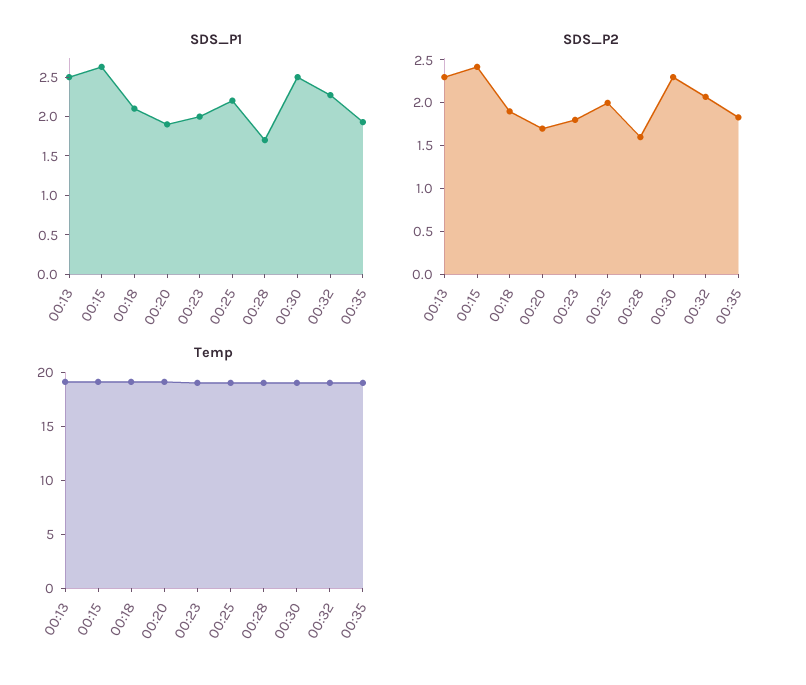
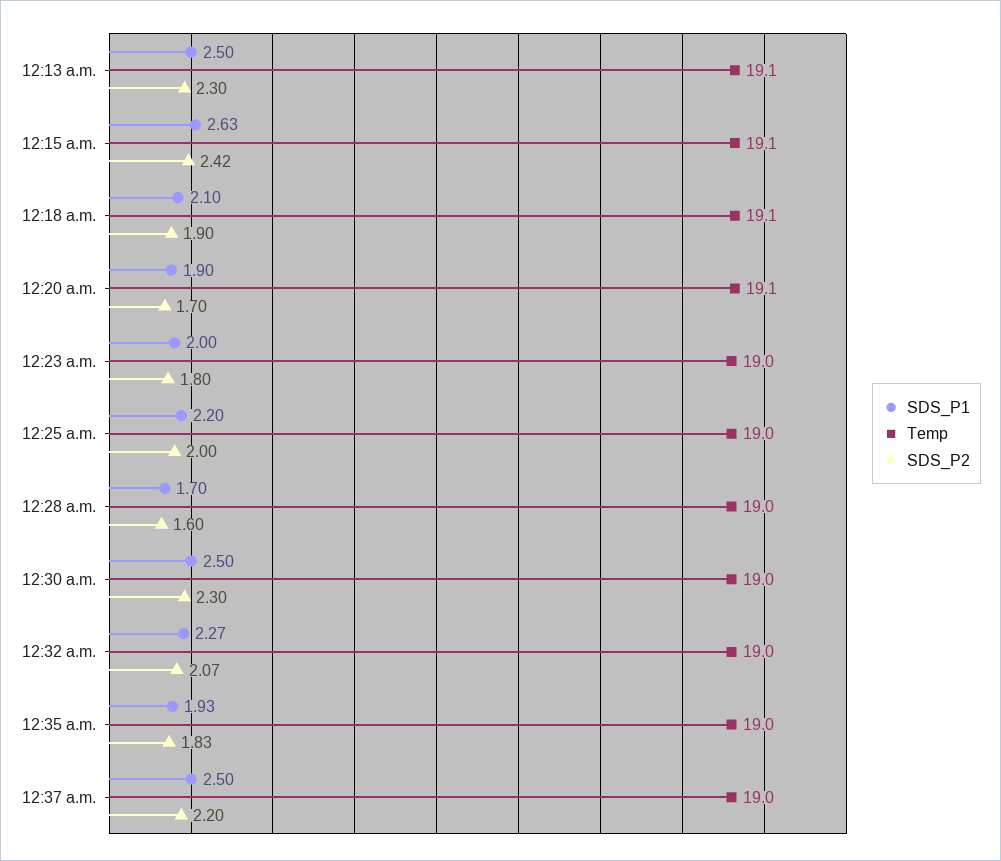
SDS_P1, 12:37 a.m.: none -> 2.5
Temp, 12:37 a.m.: none -> 19
SDS_P2, 12:37 a.m.: none -> 2.2

